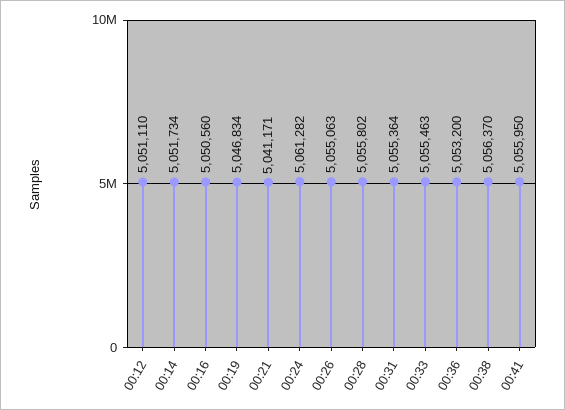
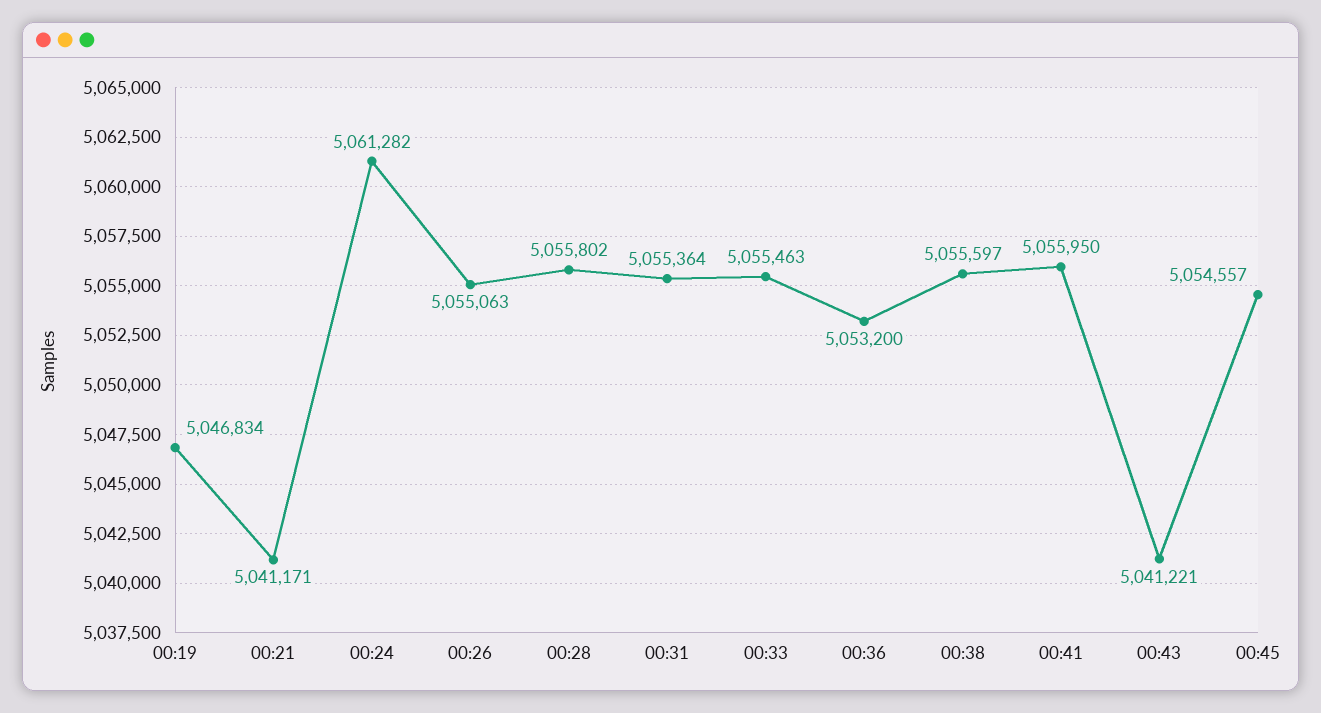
00:12: 5051110 -> none
00:14: 5051734 -> none
00:16: 5050560 -> none
00:38: 5056370 -> 5055597
00:43: none -> 5041221
00:45: none -> 5054557

